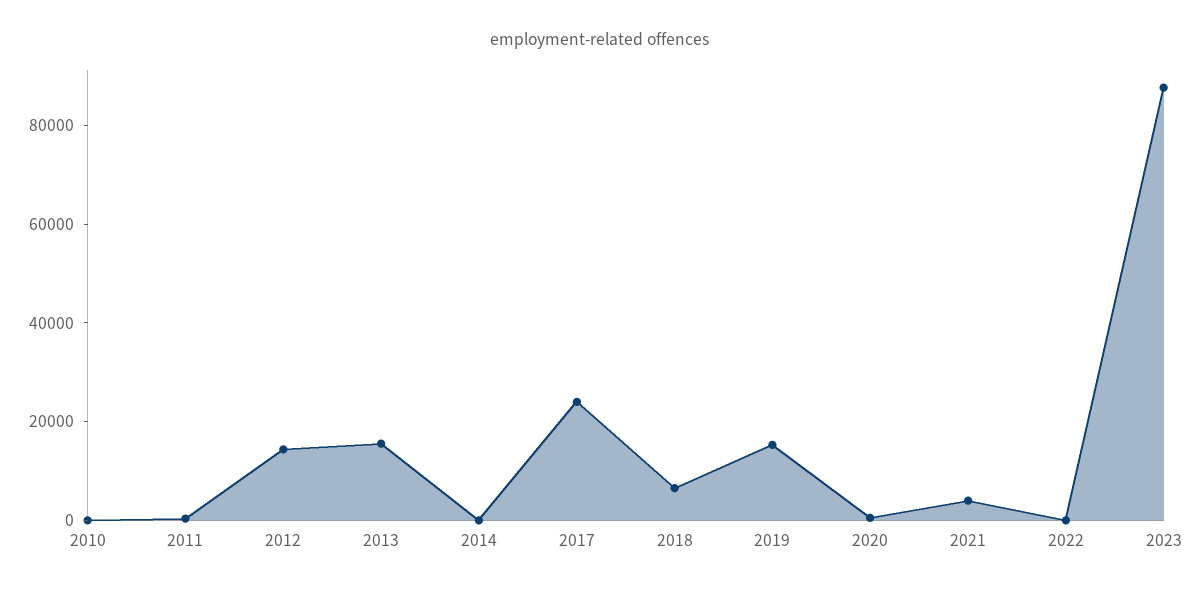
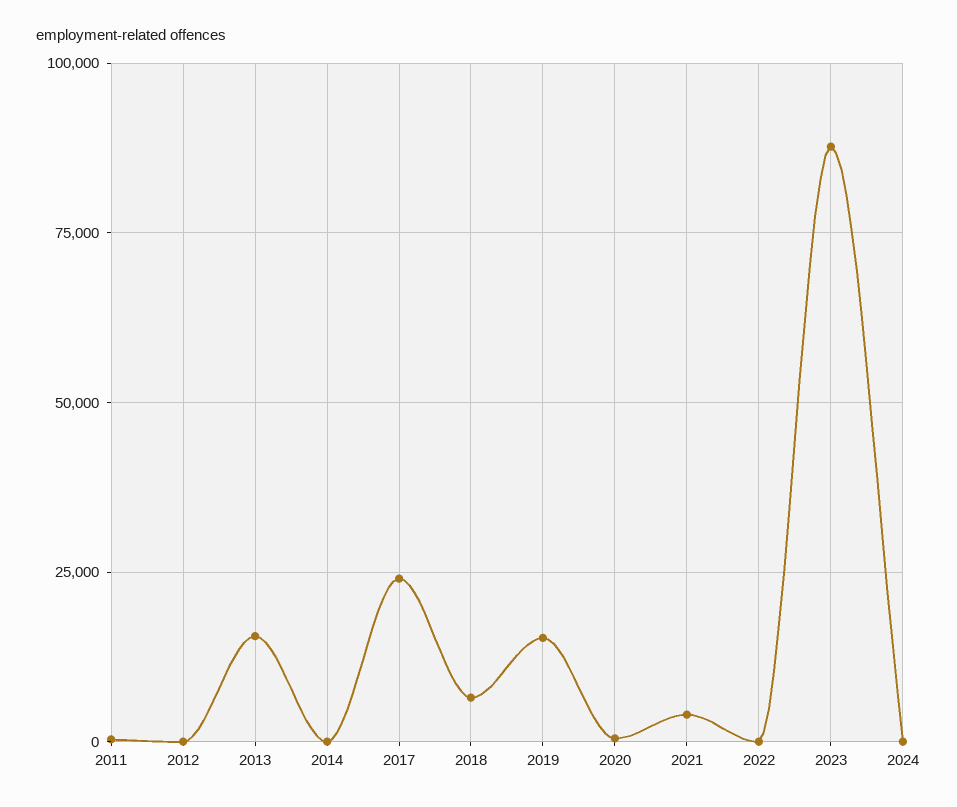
2010: 0 -> none
2012: 15000 -> 0
2024: none -> 0

